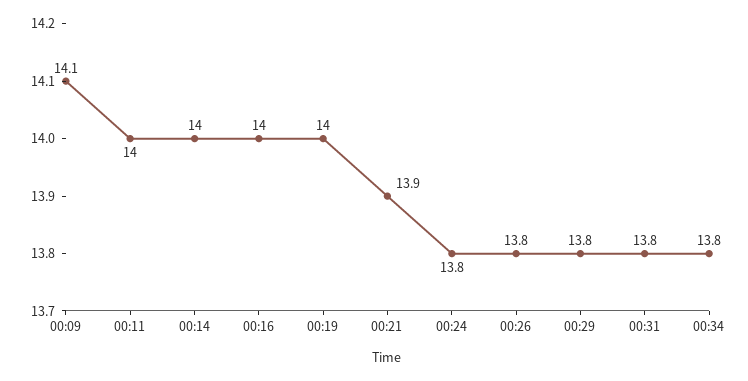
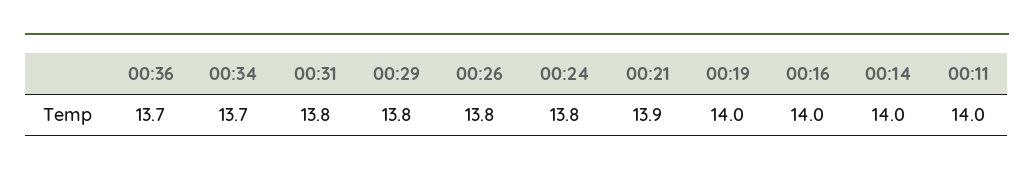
00:09: 14.1 -> none
00:34: 13.8 -> 13.7
00:36: none -> 13.7

